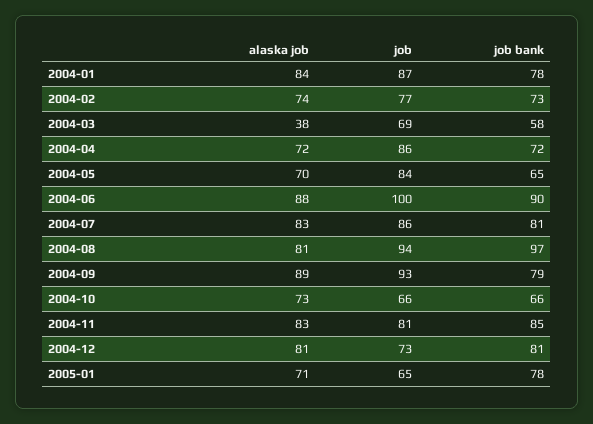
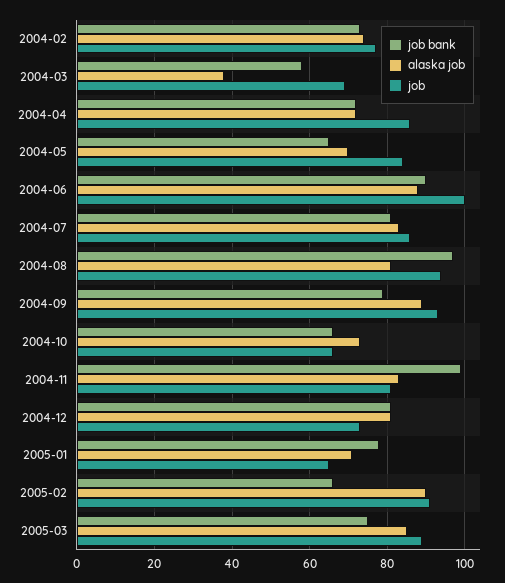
alaska job, 2004-01: 84 -> none
job, 2004-01: 87 -> none
job bank, 2004-01: 78 -> none
job bank, 2004-11: 85 -> 100
job bank, 2005-02: none -> 65
alaska job, 2005-02: none -> 90
job, 2005-02: none -> 90
job bank, 2005-03: none -> 75
alaska job, 2005-03: none -> 85
job, 2005-03: none -> 90

